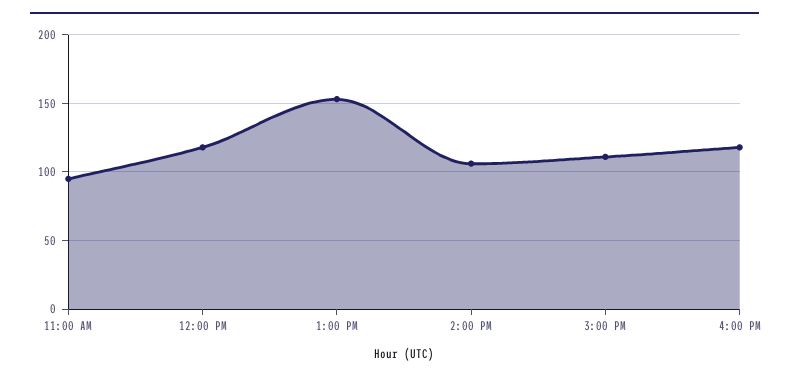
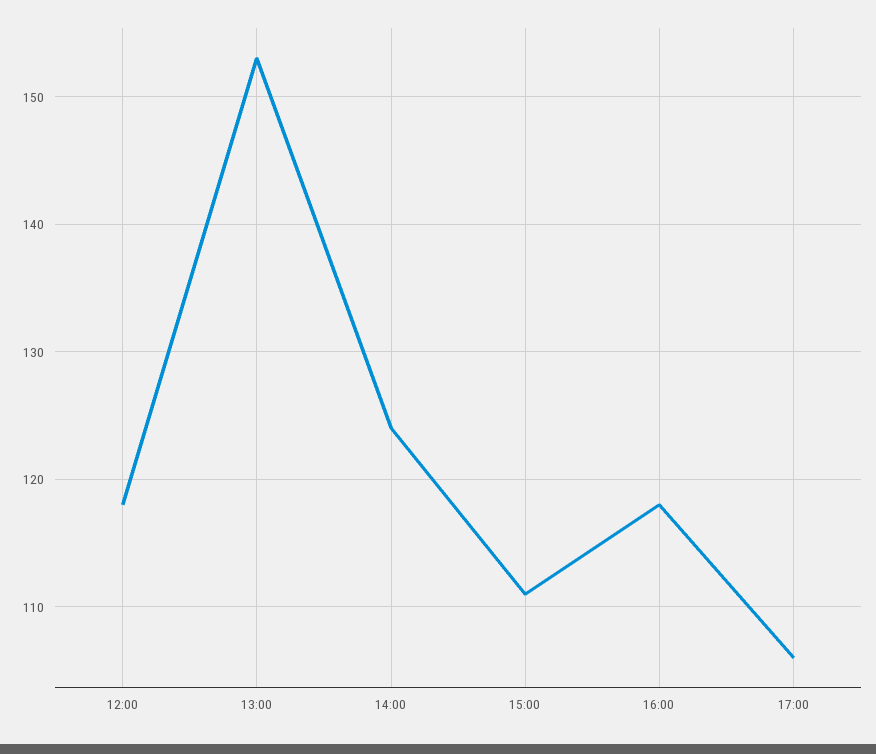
11:00 AM: 95 -> none
2:00 PM: 105 -> 124
17:00: none -> 106

